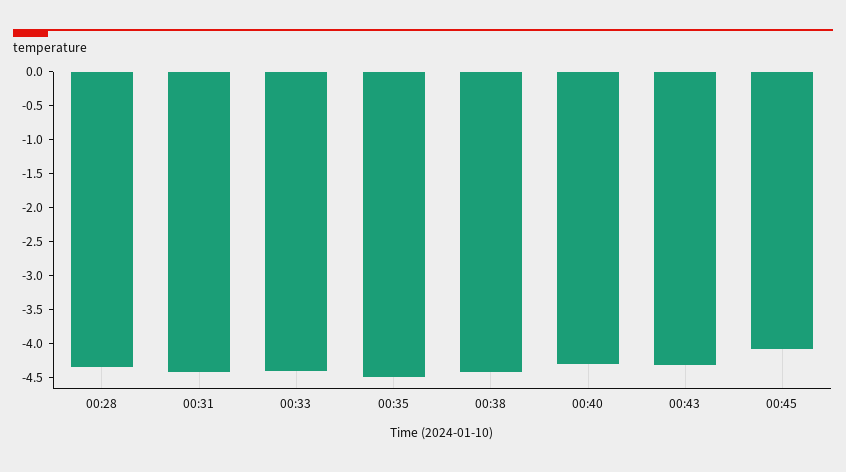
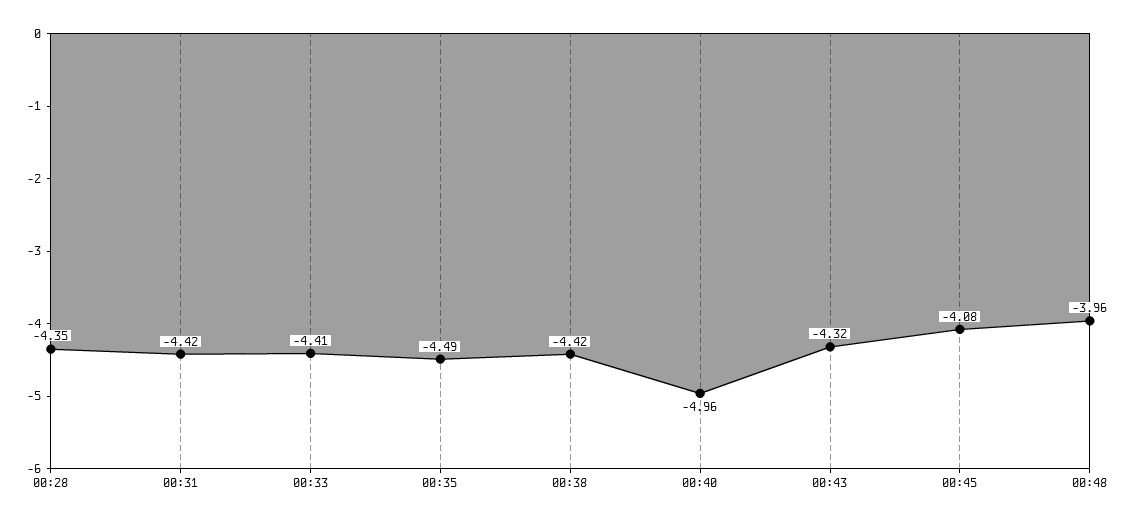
00:40: -4.25 -> -4.96
00:48: none -> -3.96

